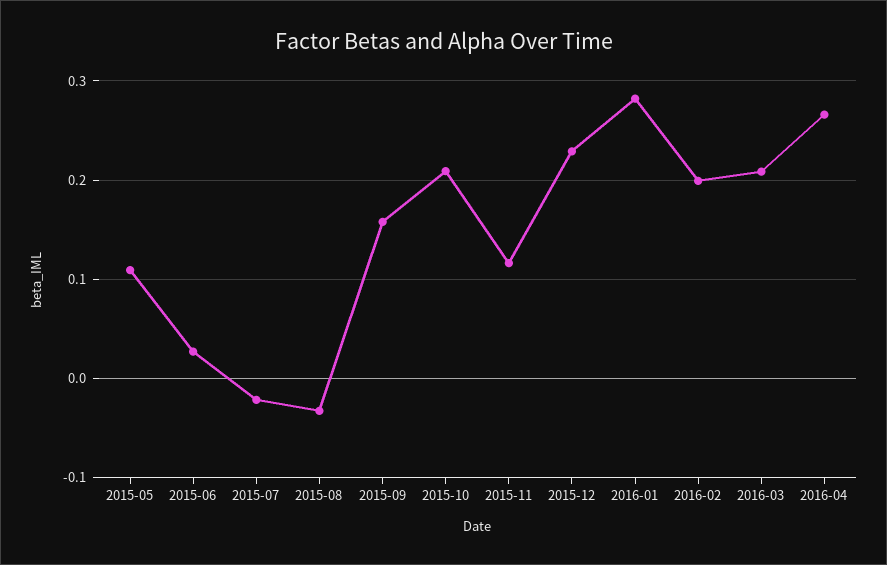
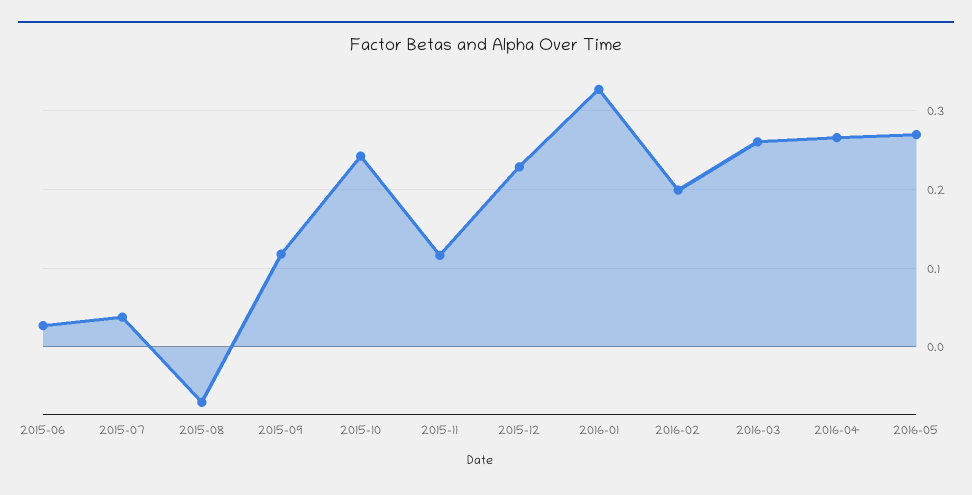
2015-05: 0.11 -> none
2015-07: -0.02 -> 0.04
2015-08: -0.03 -> -0.07
2015-09: 0.16 -> 0.12
2015-10: 0.21 -> 0.24
2016-01: 0.28 -> 0.33
2016-03: 0.21 -> 0.26
2016-05: none -> 0.27

